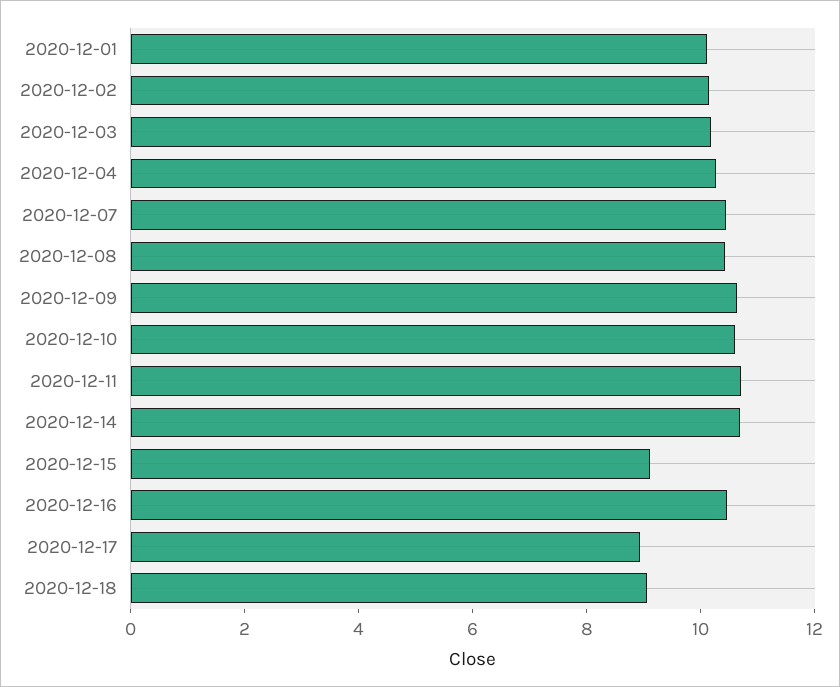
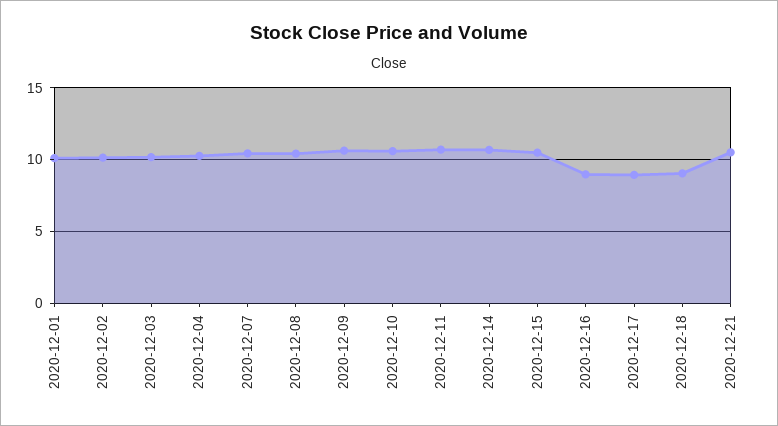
2020-12-15: 9 -> 10.5
2020-12-16: 10.5 -> 9
2020-12-21: none -> 10.5

